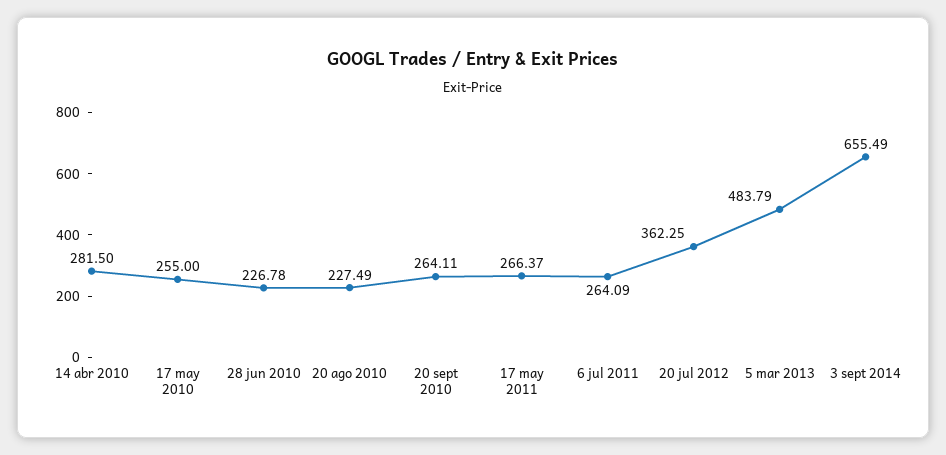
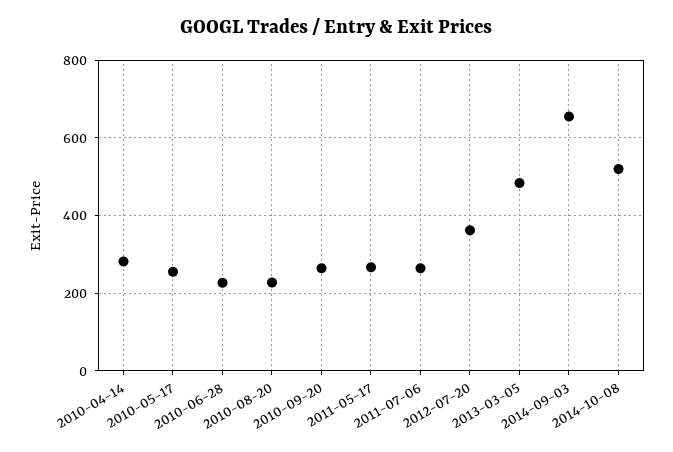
2014-10-08: none -> 520

